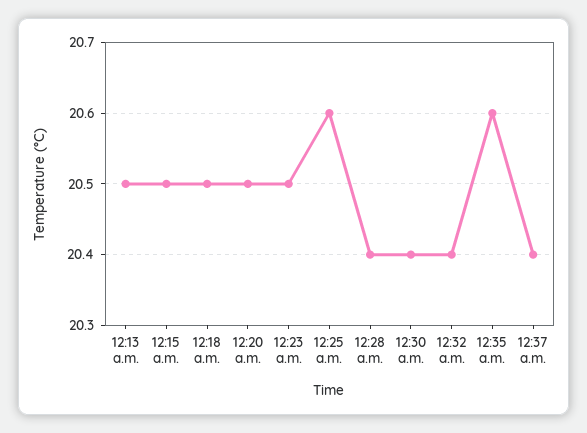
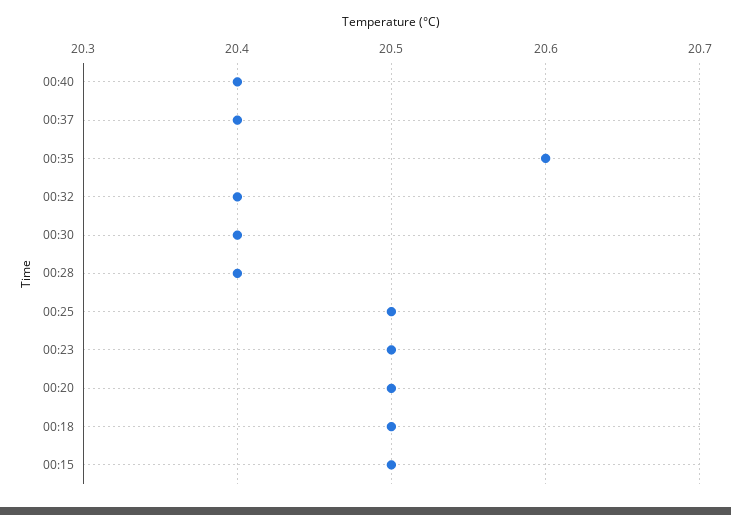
12:13 a.m.: 20.5 -> none
12:25 a.m.: 20.6 -> 20.5
00:40: none -> 20.4

